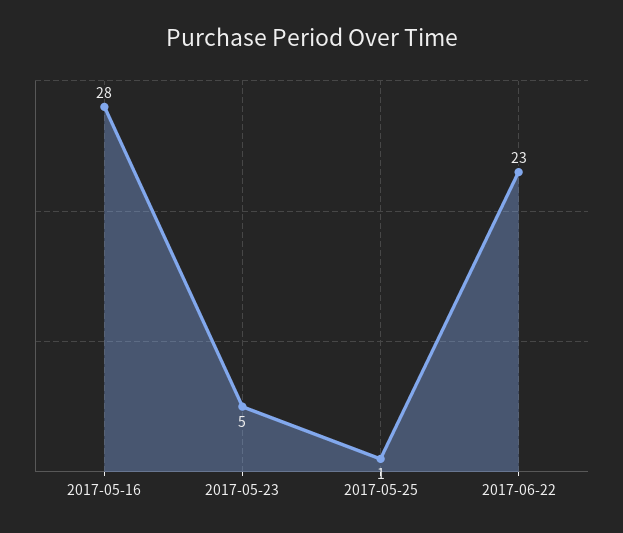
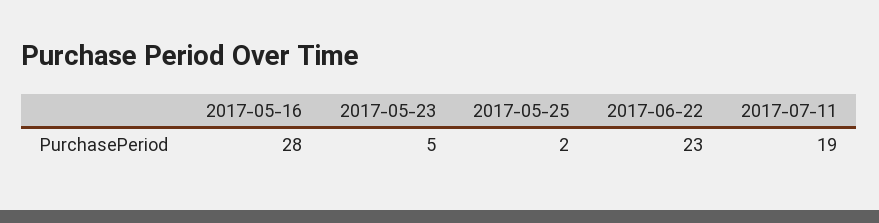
2017-05-25: 1 -> 2
2017-07-11: none -> 19

